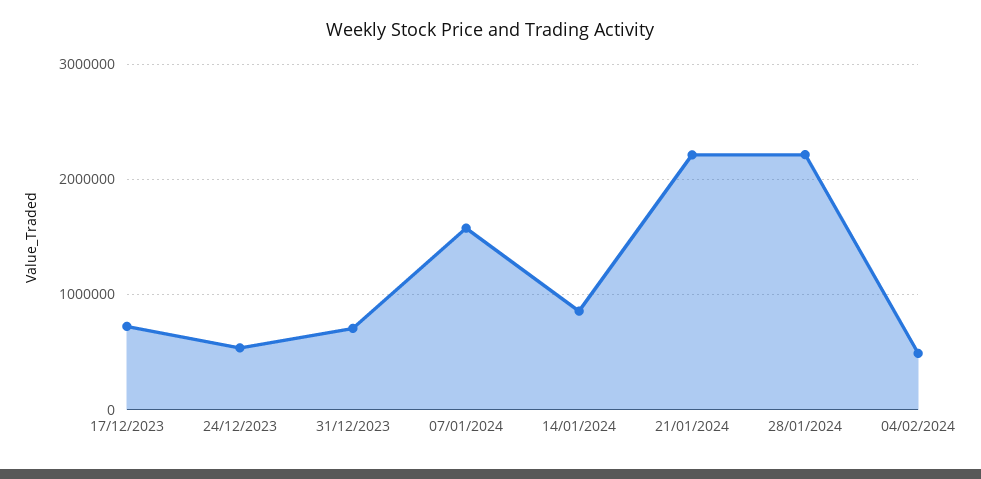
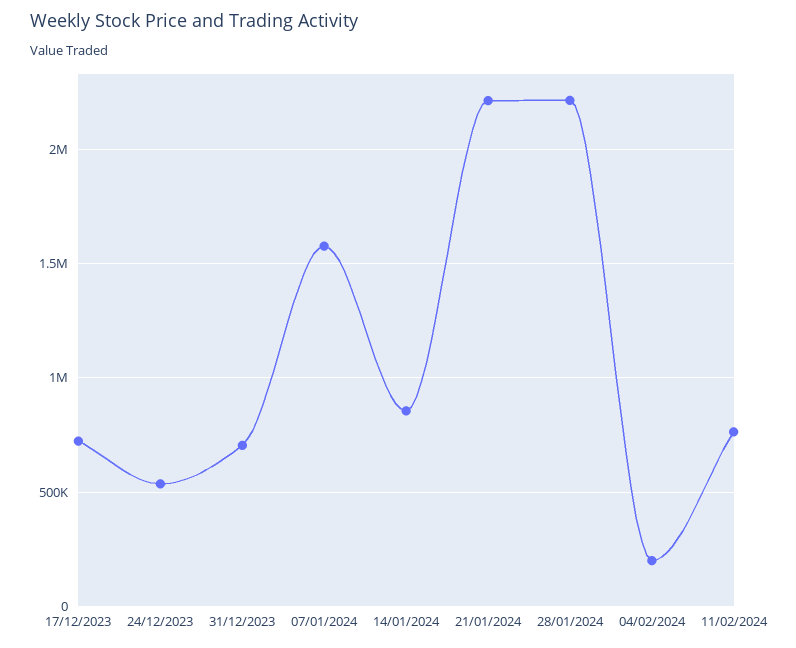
04/02/2024: 500000 -> 200000
11/02/2024: none -> 750000

